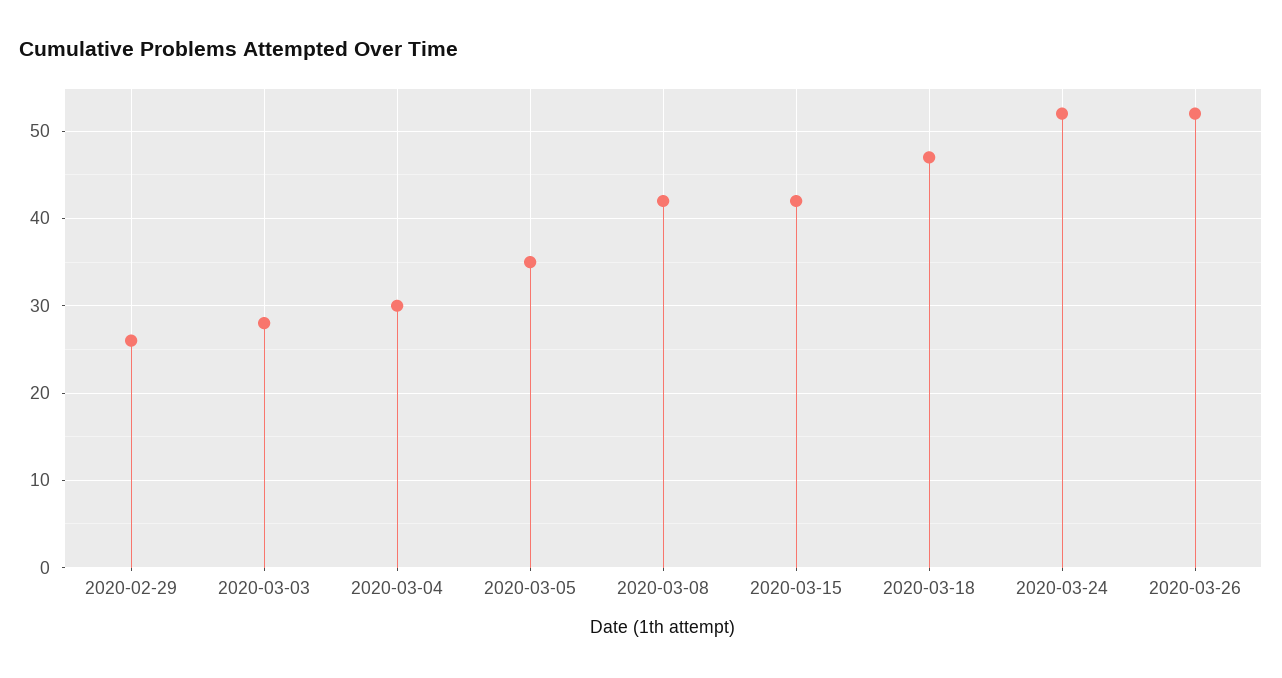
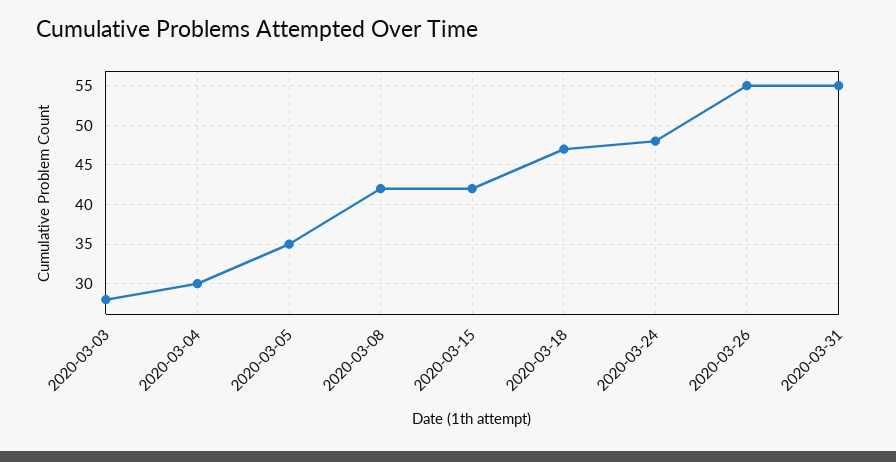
2020-02-29: 26 -> none
2020-03-24: 52 -> 48
2020-03-26: 52 -> 55
2020-03-31: none -> 55

